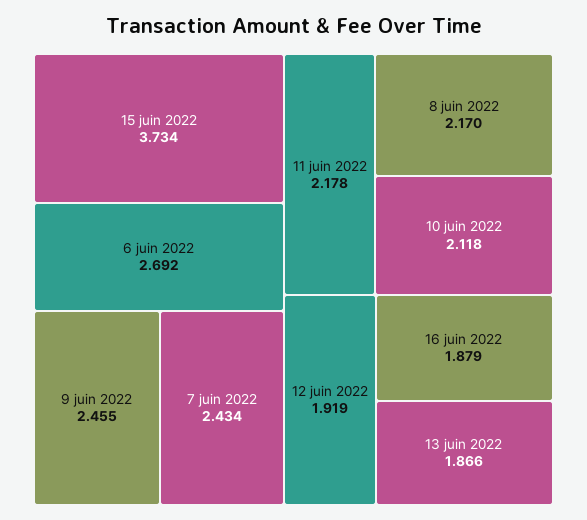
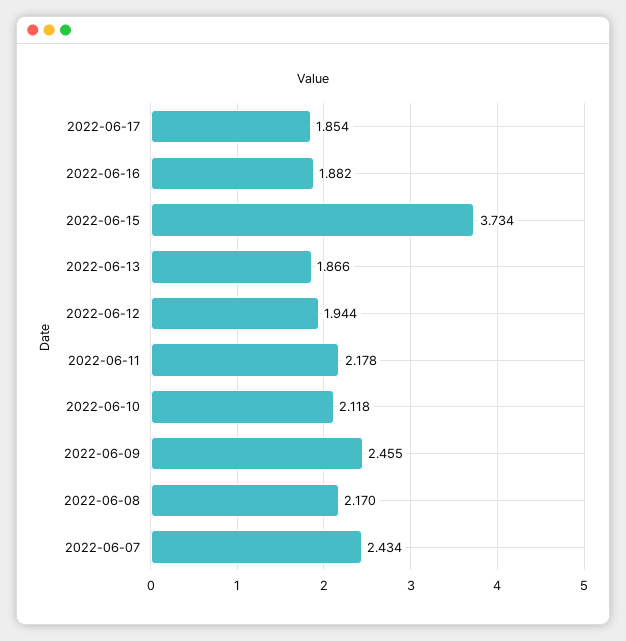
6 juin 2022: 2.692 -> none
12 juin 2022: 1.919 -> 1.944
16 juin 2022: 1.879 -> 1.882
2022-06-17: none -> 1.854

